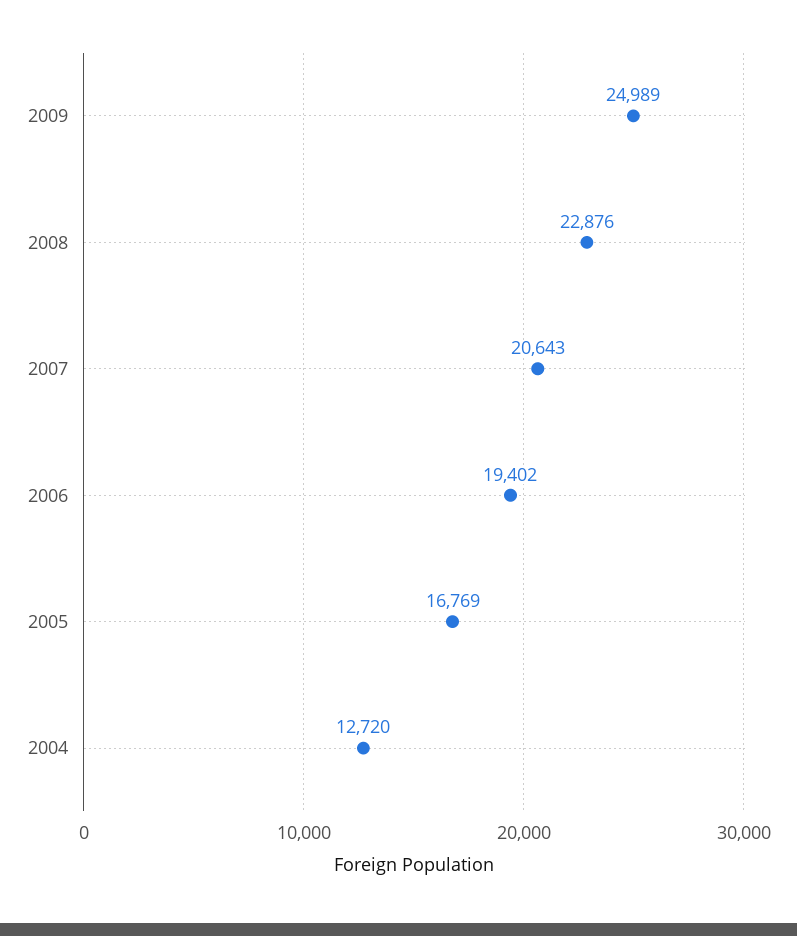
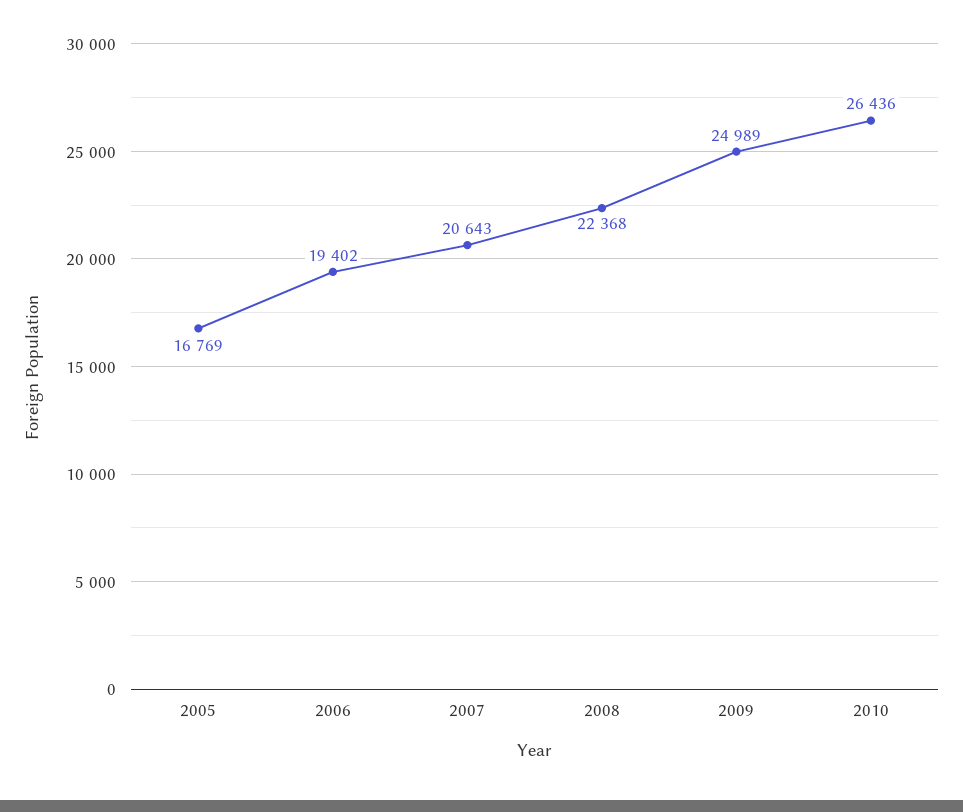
2008: 22876 -> 22368
2004: 12720 -> none
2010: none -> 26436

